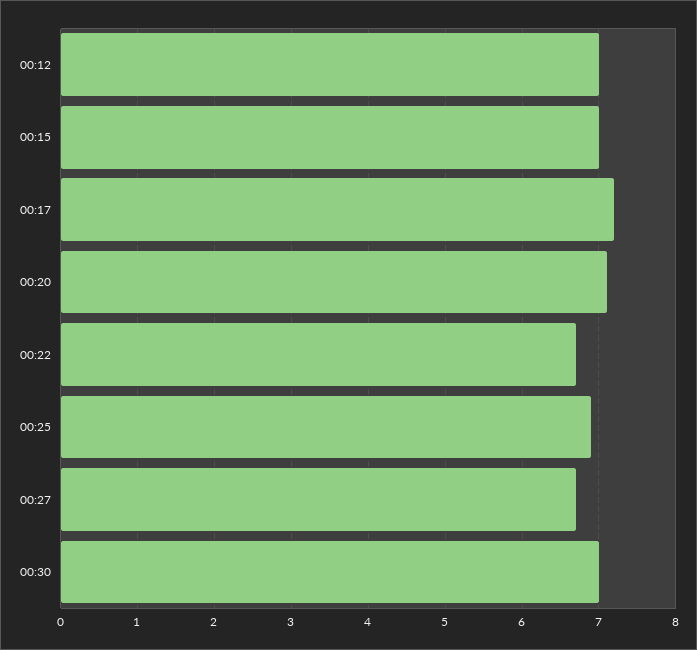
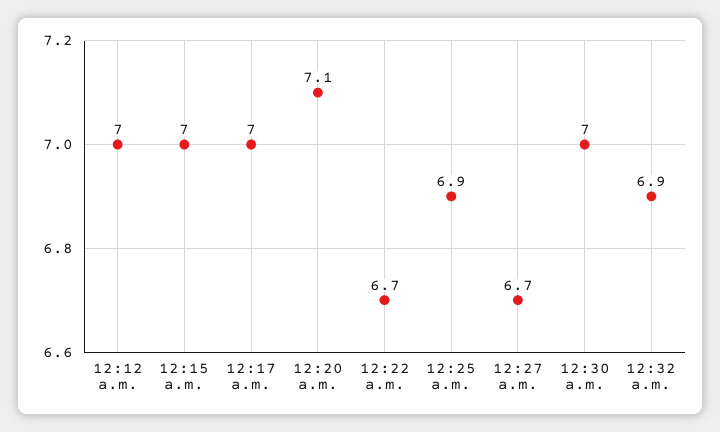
00:17: 7.2 -> 7
12:32 a.m.: none -> 6.9

